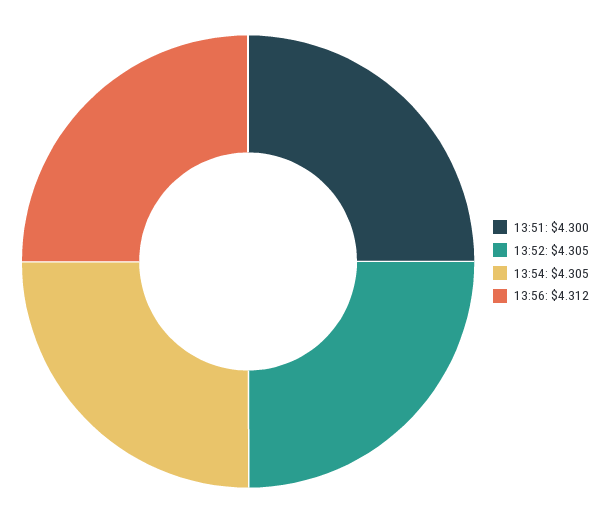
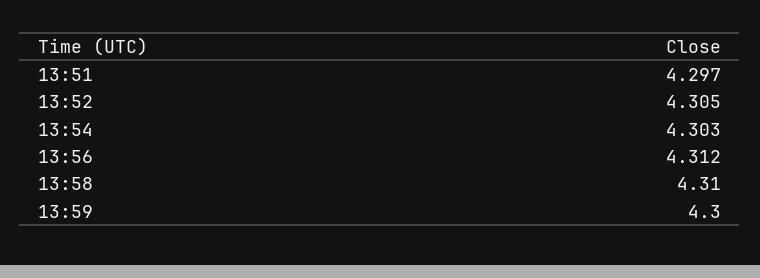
13:51: 4.3 -> 4.297
13:54: 4.305 -> 4.303
13:58: none -> 4.31
13:59: none -> 4.3

